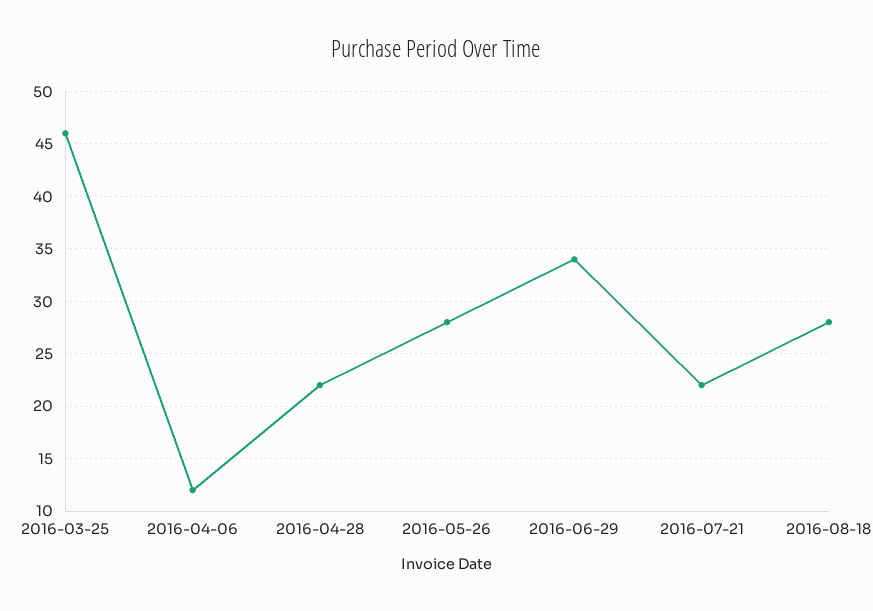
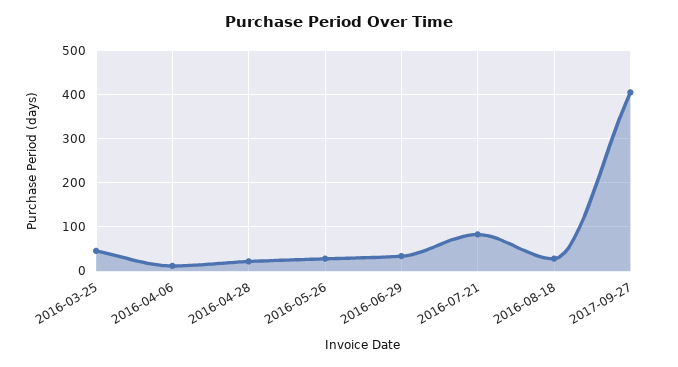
2016-07-21: 22 -> 80
2017-09-27: none -> 400

